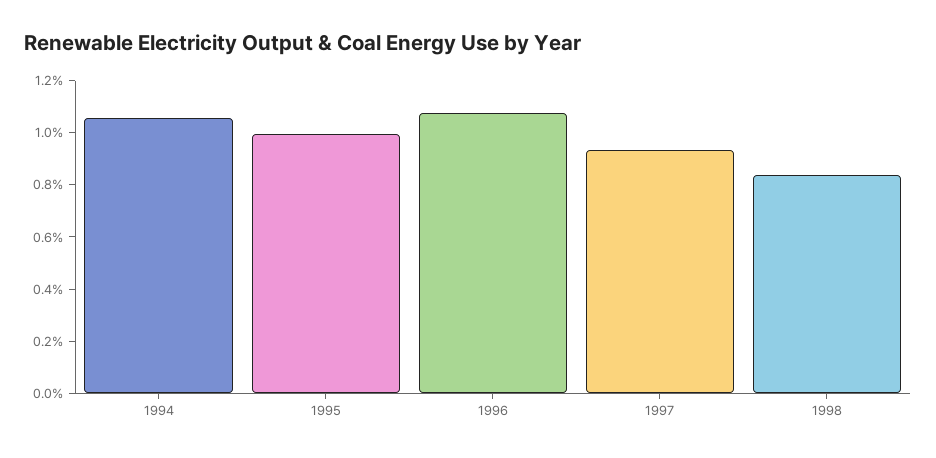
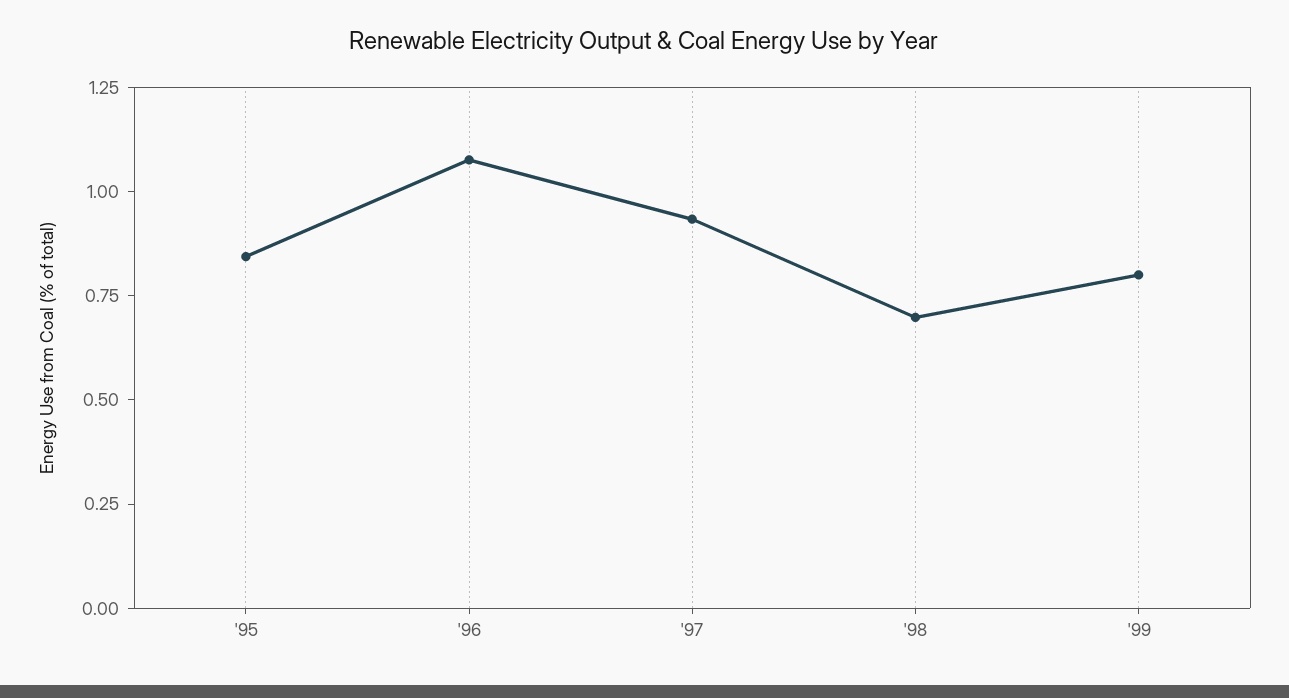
1994: 1.05 -> none
1995: 1 -> 0.85
1998: 0.85 -> 0.7
'99: none -> 0.8

